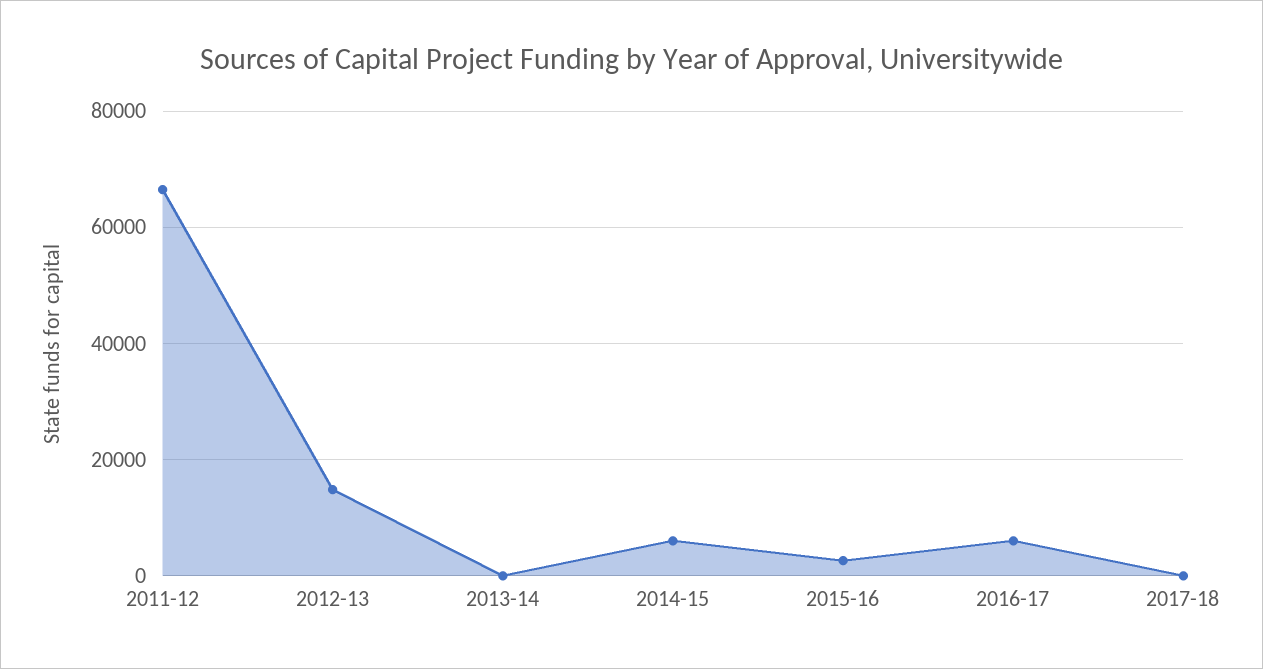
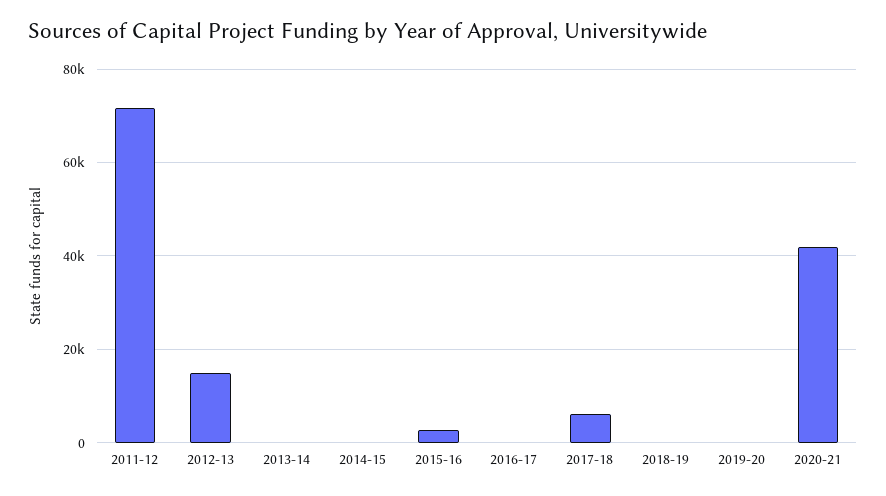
2011-12: 66000 -> 72000
2014-15: 6000 -> 0
2016-17: 6000 -> 0
2017-18: 0 -> 6000
2018-19: none -> 0
2019-20: none -> 0
2020-21: none -> 42000

